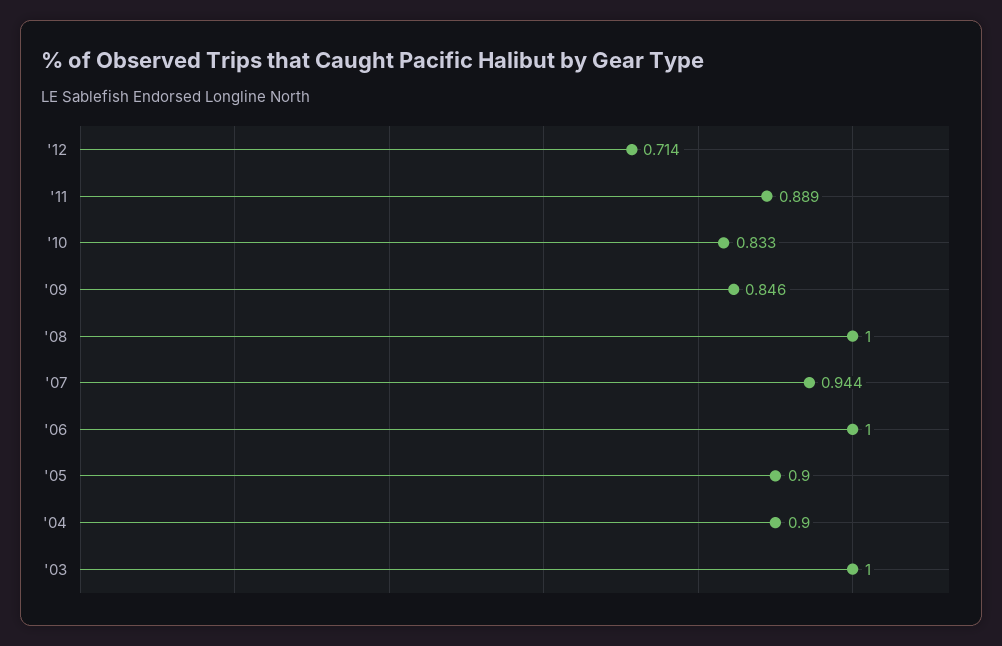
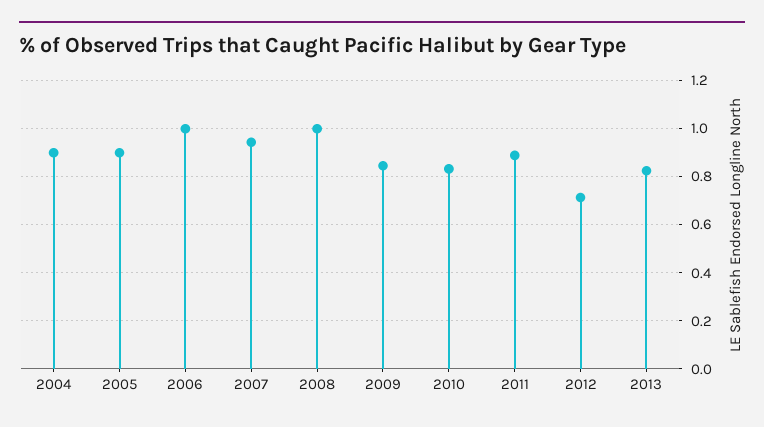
'03: 1 -> none
2013: none -> 0.825

